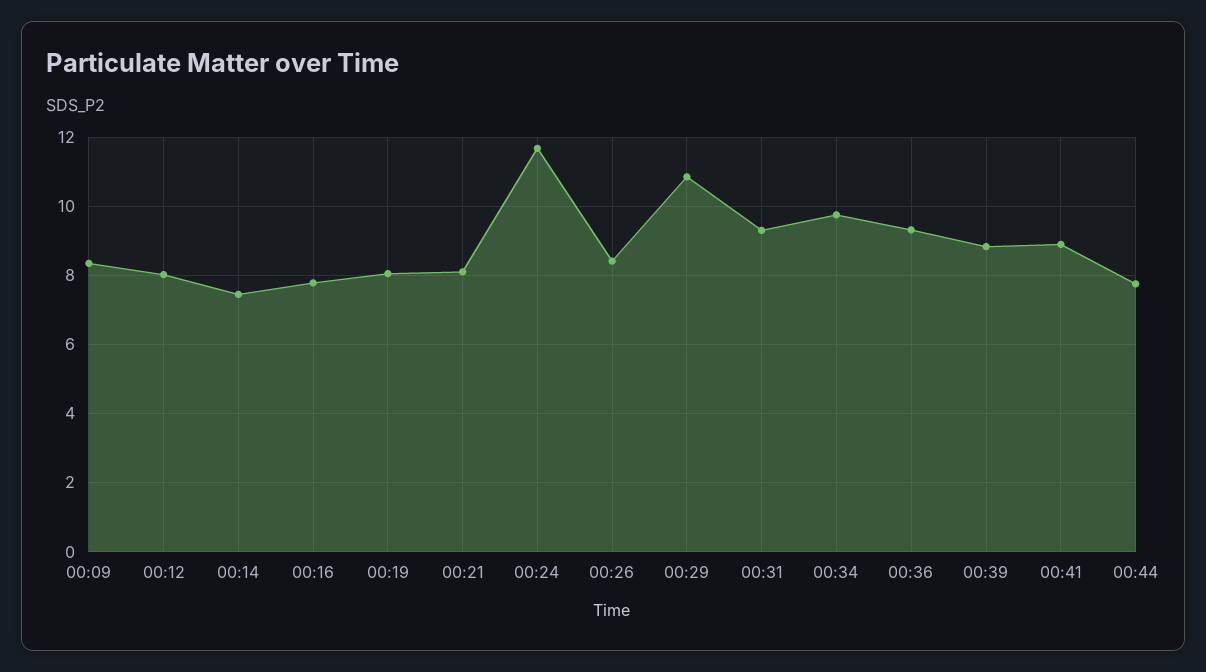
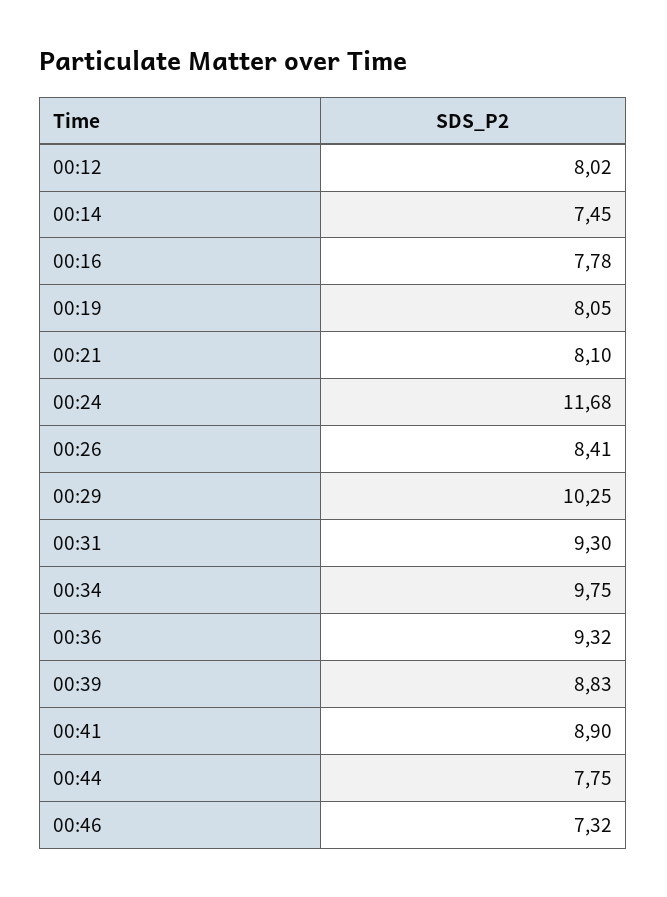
00:09: 8.4 -> none
00:29: 10.8 -> 10.25
00:46: none -> 7.32

